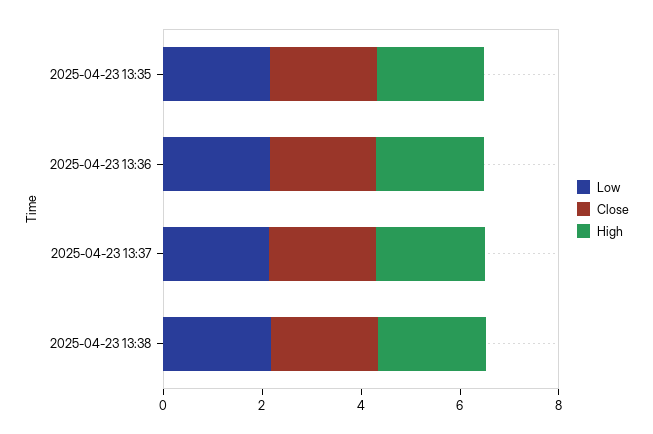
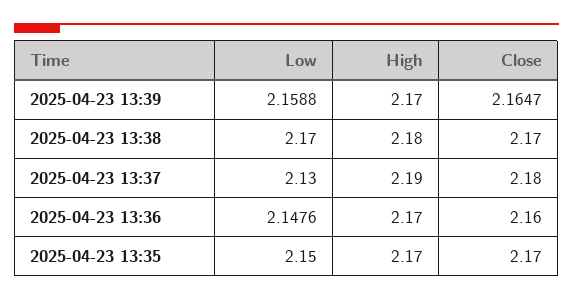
Low, 2025-04-23 13:39: none -> 2.1588
High, 2025-04-23 13:39: none -> 2.17
Close, 2025-04-23 13:39: none -> 2.1647

